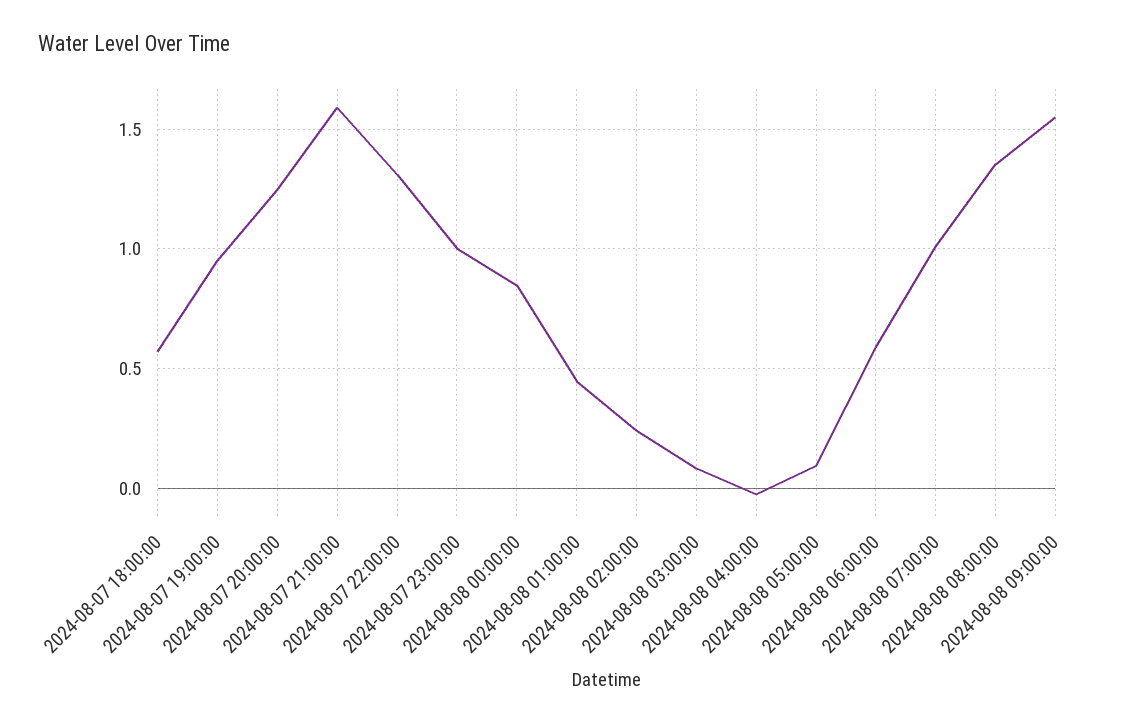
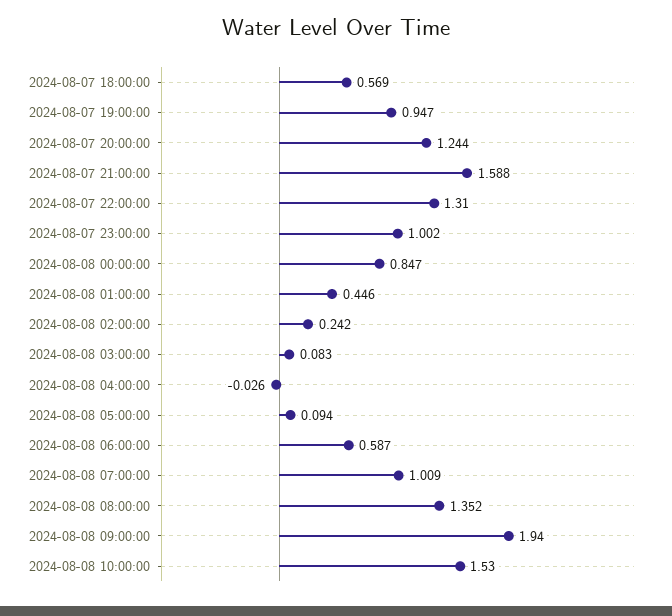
2024-08-08 09:00:00: 1.55 -> 1.94
2024-08-08 10:00:00: none -> 1.53

